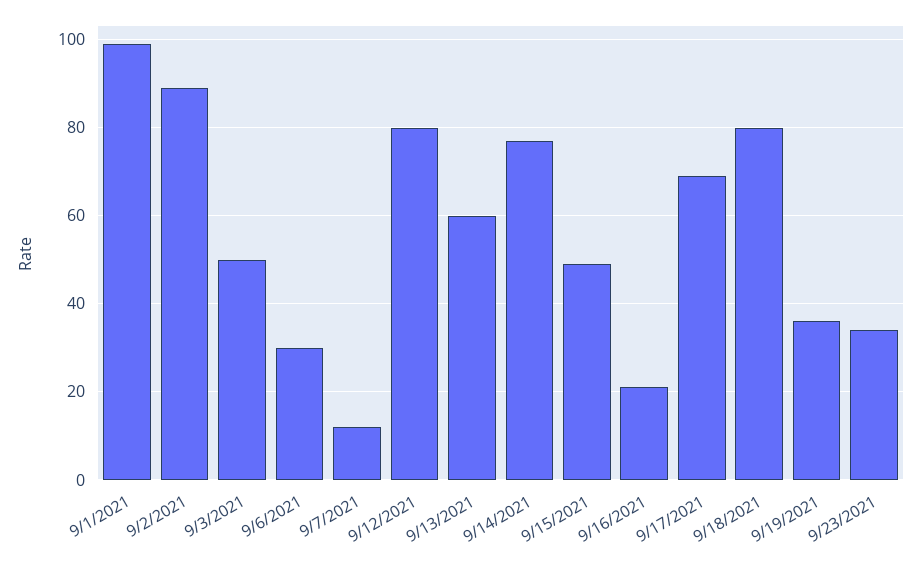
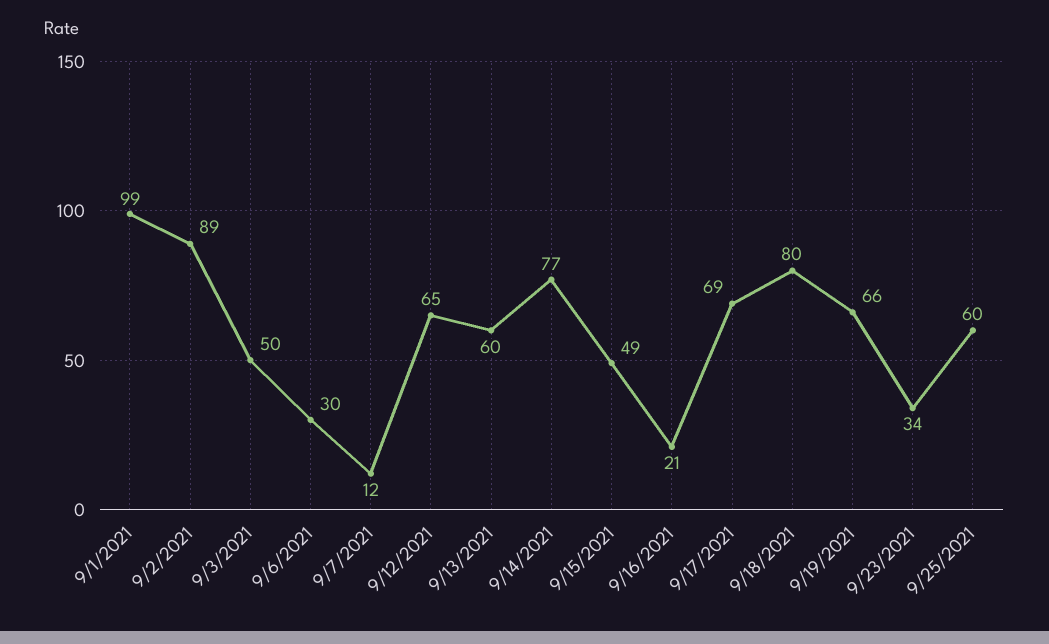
9/12/2021: 80 -> 65
9/19/2021: 35 -> 66
9/25/2021: none -> 60

